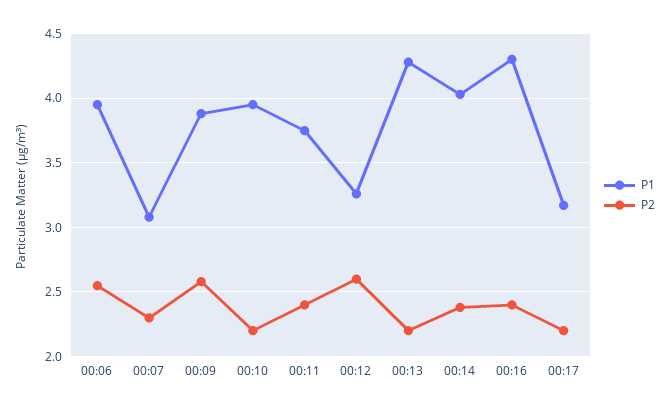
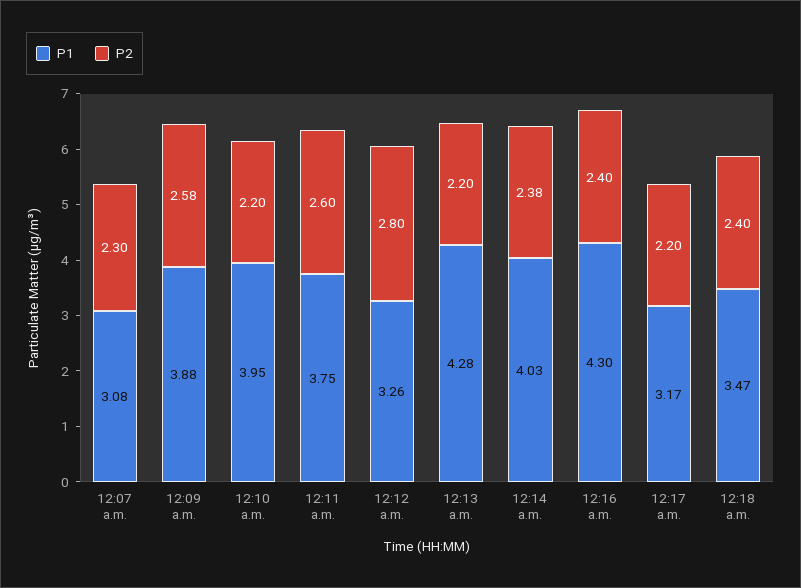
P1, 00:06: 3.95 -> none
P2, 00:06: 2.55 -> none
P2, 00:11: 2.4 -> 2.6
P2, 00:12: 2.6 -> 2.8
P1, 12:18 a.m.: none -> 3.47
P2, 12:18 a.m.: none -> 2.4

